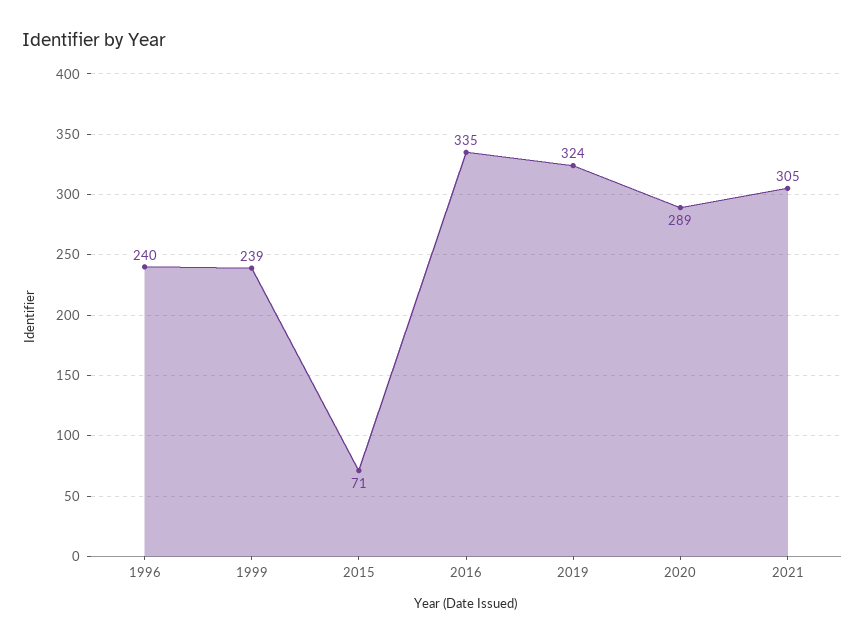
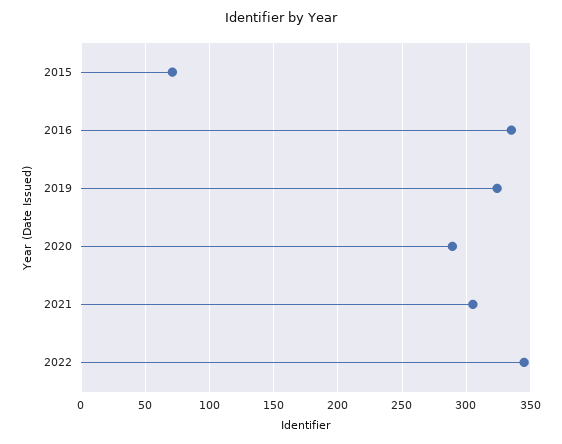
1996: 240 -> none
1999: 239 -> none
2022: none -> 345

